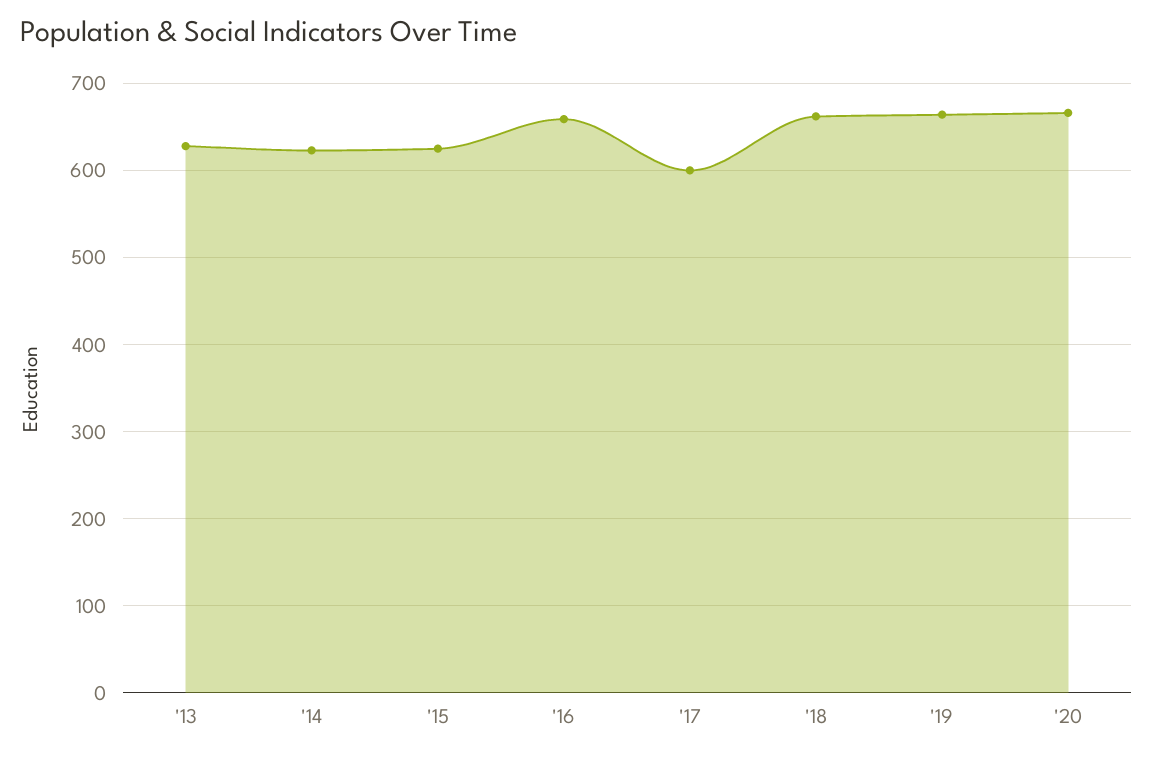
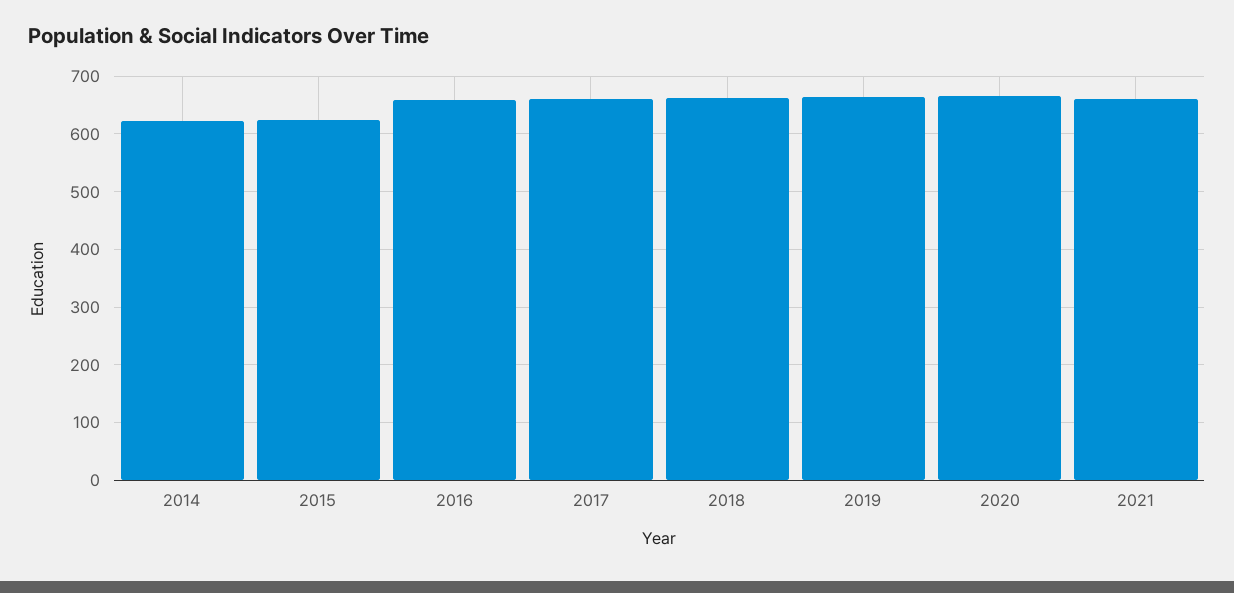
'13: 630 -> none
'17: 600 -> 660
2021: none -> 660

